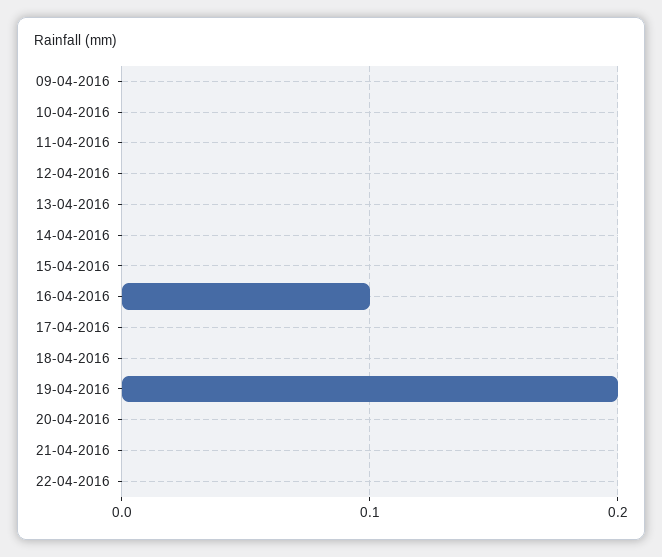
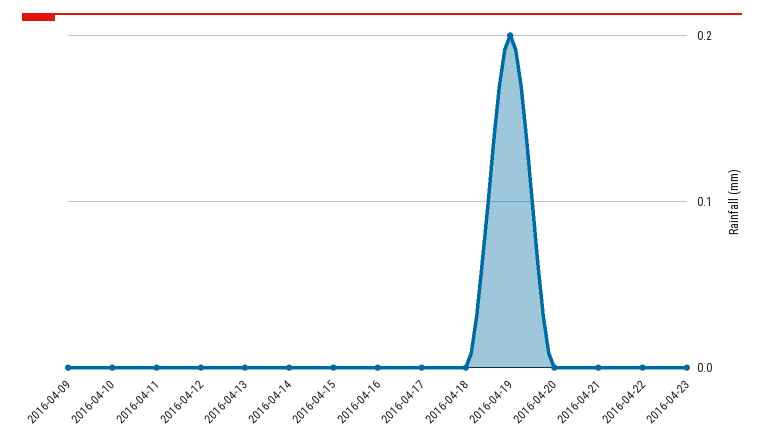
16-04-2016: 0.1 -> 0
2016-04-23: none -> 0

